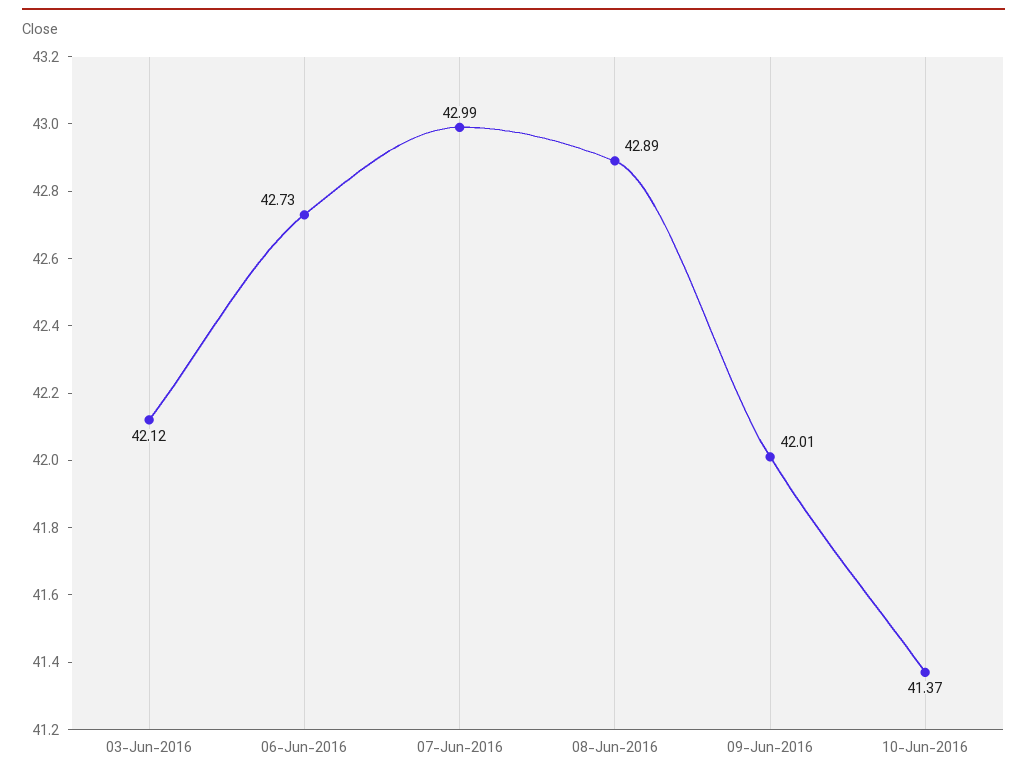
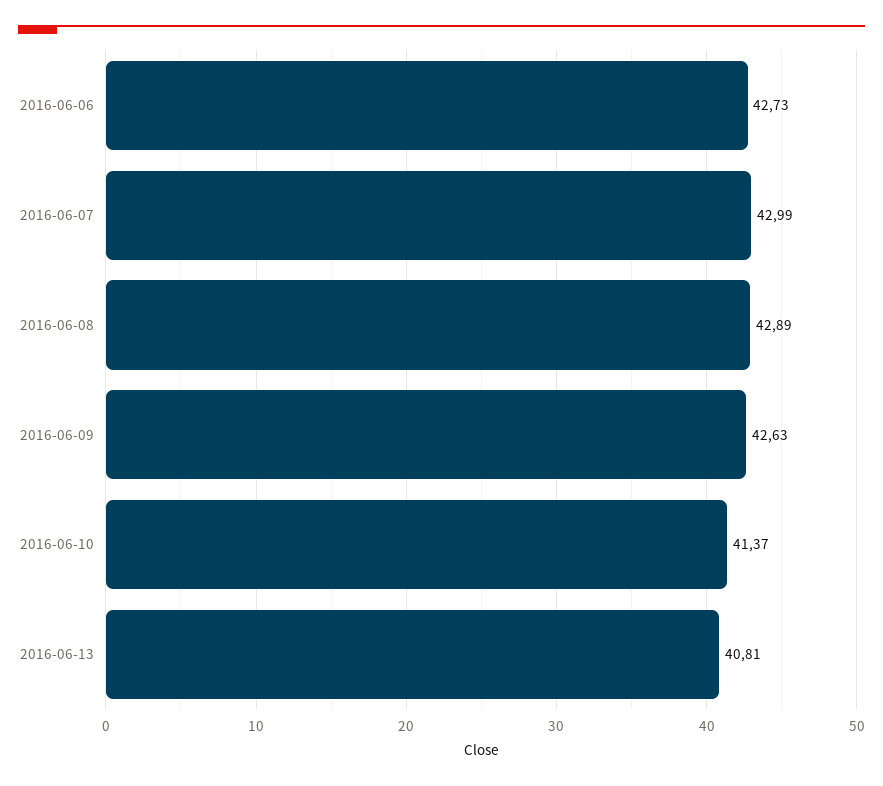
03-Jun-2016: 42.12 -> none
09-Jun-2016: 42.01 -> 42.63
2016-06-13: none -> 40.81

